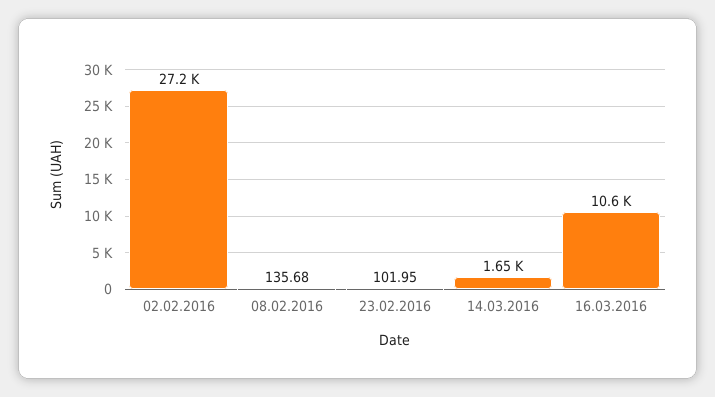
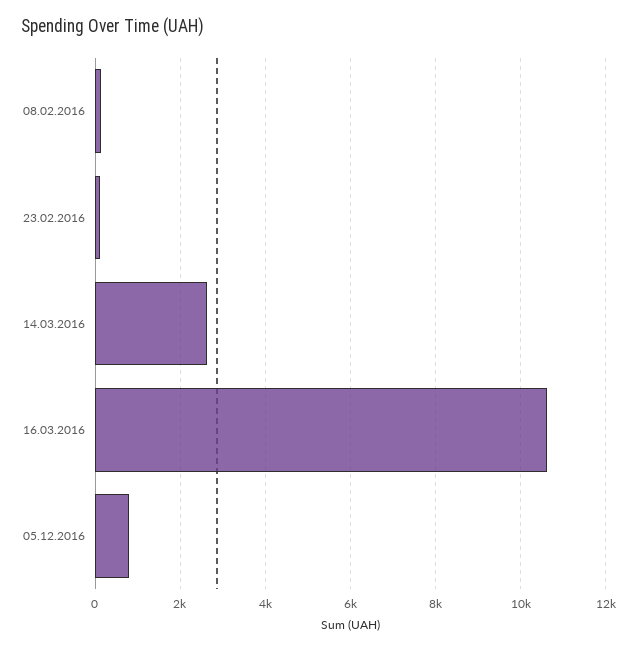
02.02.2016: 27200 -> none
14.03.2016: 1650 -> 2600
05.12.2016: none -> 800

